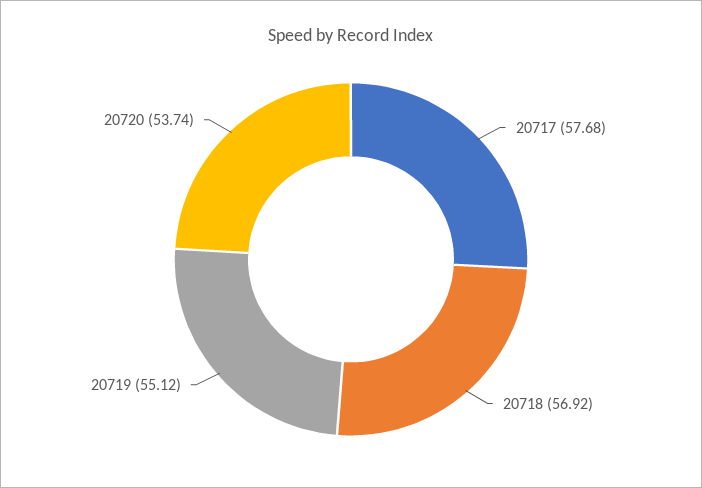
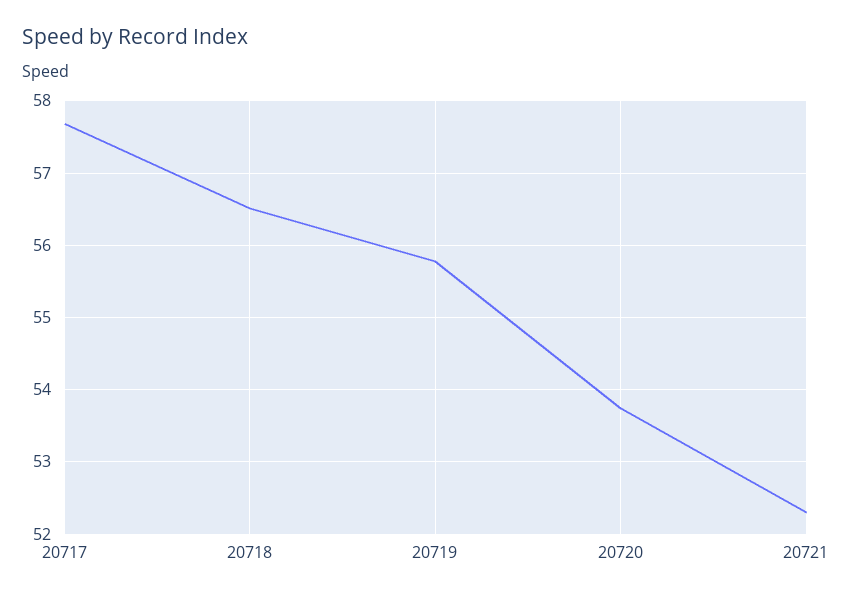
20718: 56.92 -> 56.5
20719: 55.12 -> 55.8
20721: none -> 52.3

